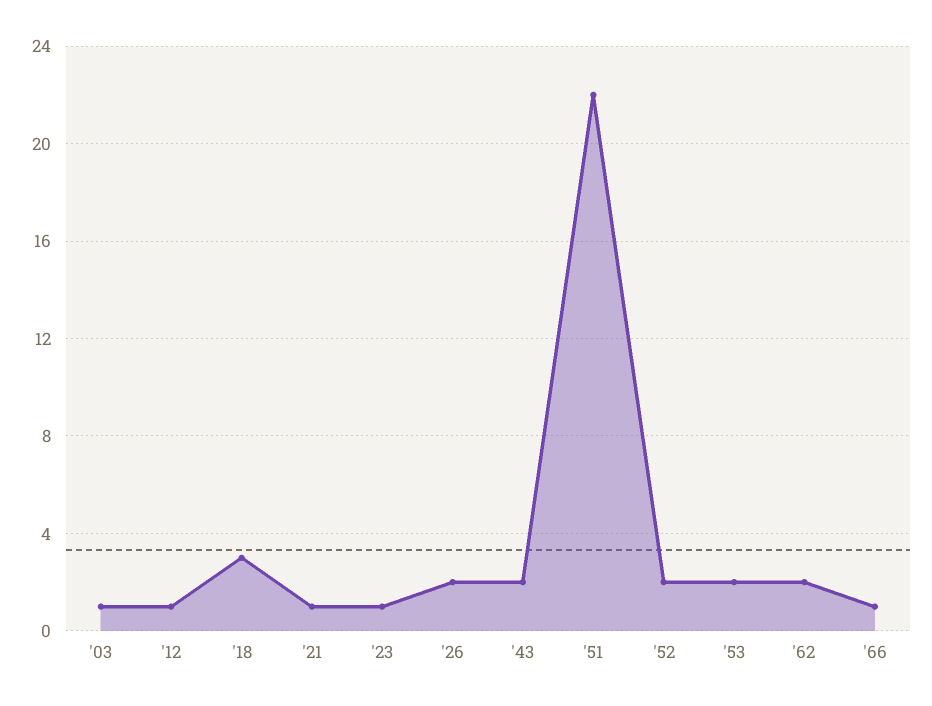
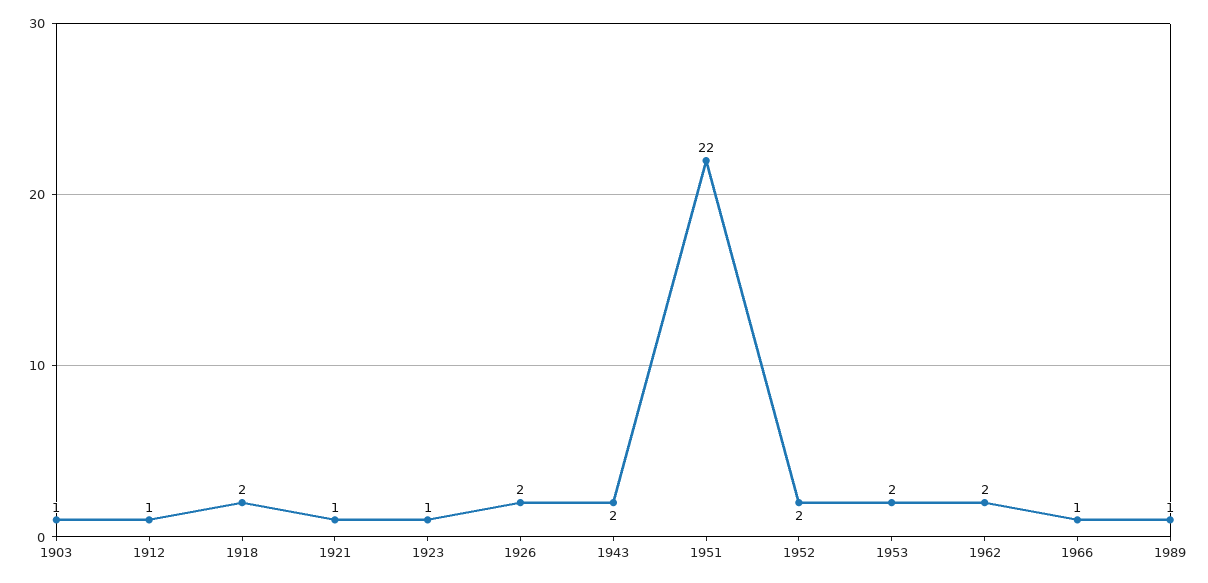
'18: 3 -> 2
1989: none -> 1

